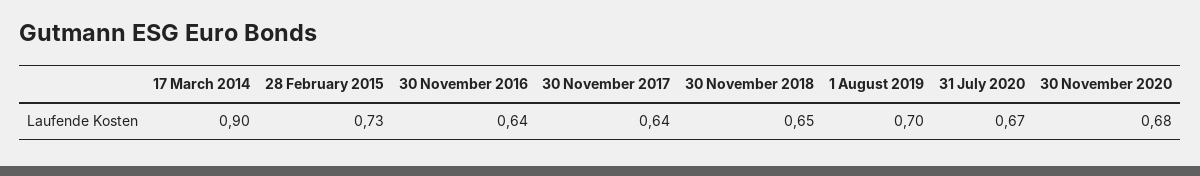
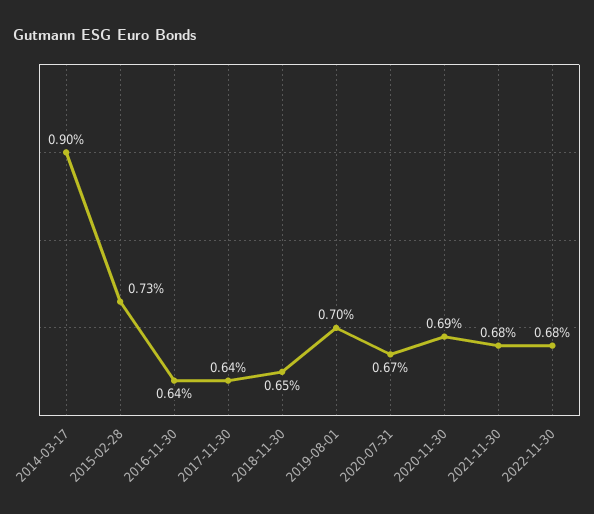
30 November 2020: 0.68 -> 0.69
2021-11-30: none -> 0.68
2022-11-30: none -> 0.68

